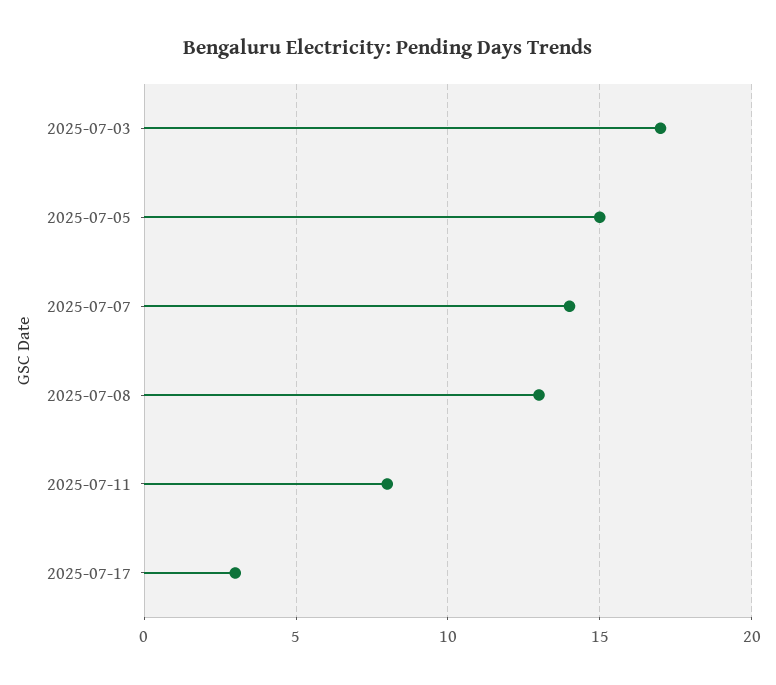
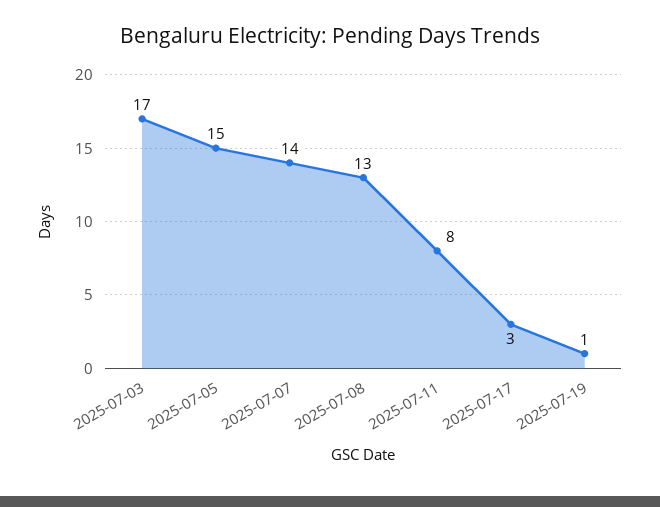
2025-07-19: none -> 1

